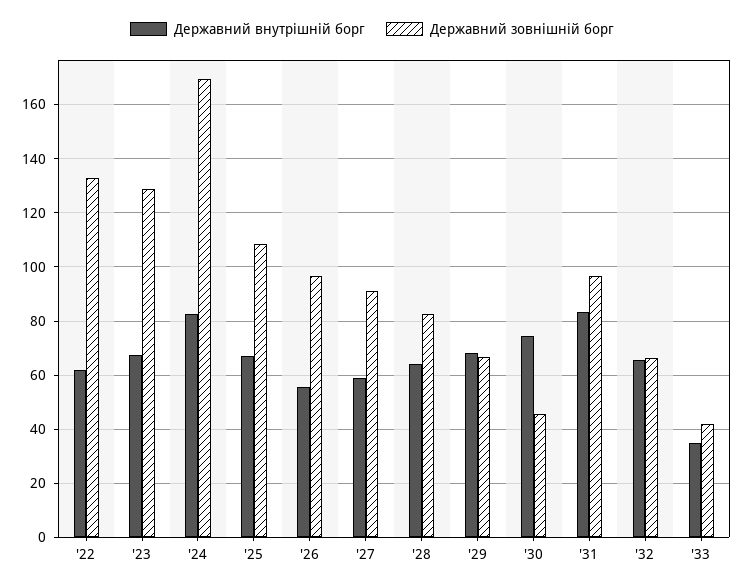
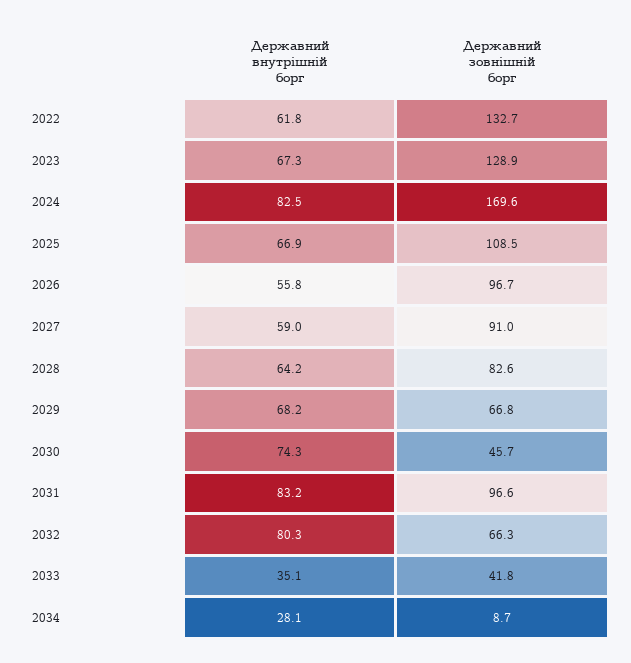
Державний внутрішній борг, '32: 65 -> 80.3
Державний внутрішній борг, 2034: none -> 28.1
Державний зовнішній борг, 2034: none -> 8.7

